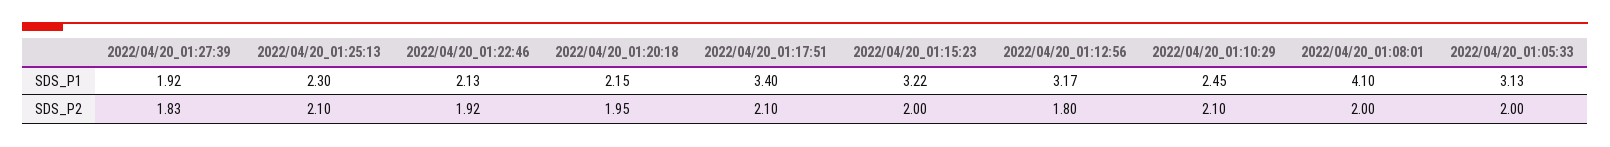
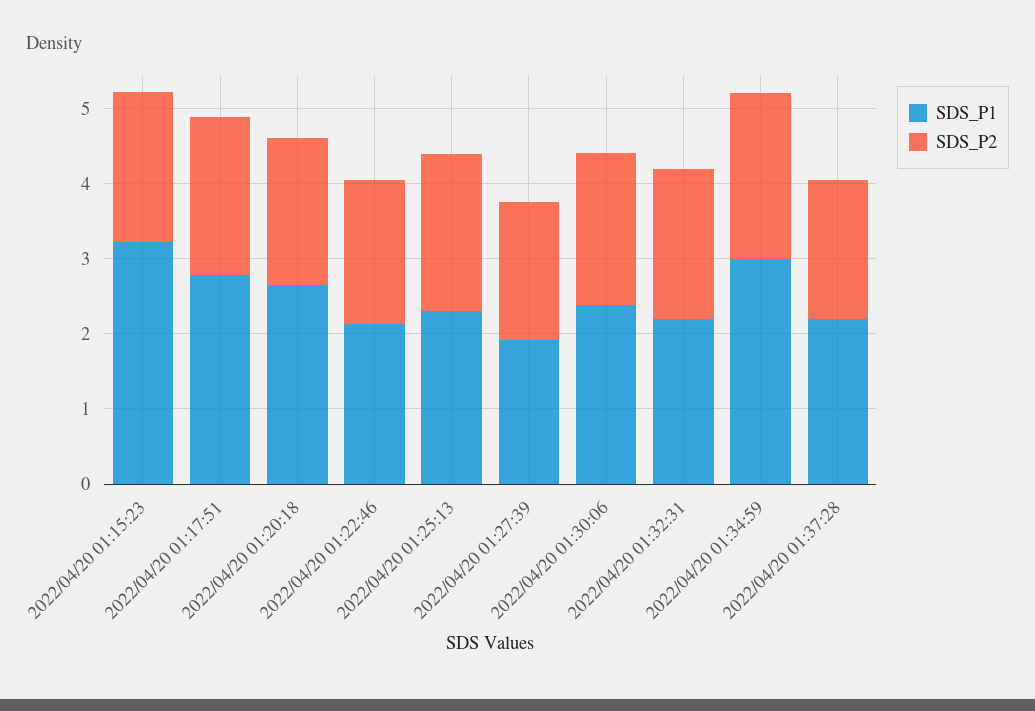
SDS_P1, 2022/04/20_01:20:18: 2.15 -> 2.6
SDS_P1, 2022/04/20_01:17:51: 3.4 -> 2.8
SDS_P1, 2022/04/20_01:12:56: 3.17 -> none
SDS_P1, 2022/04/20_01:10:29: 2.45 -> none
SDS_P1, 2022/04/20_01:08:01: 4.1 -> none
SDS_P1, 2022/04/20_01:05:33: 3.13 -> none
SDS_P2, 2022/04/20_01:12:56: 1.8 -> none
SDS_P2, 2022/04/20_01:10:29: 2.1 -> none
SDS_P2, 2022/04/20_01:08:01: 2 -> none
SDS_P2, 2022/04/20_01:05:33: 2 -> none
SDS_P1, 2022/04/20 01:30:06: none -> 2.4
SDS_P2, 2022/04/20 01:30:06: none -> 2
SDS_P1, 2022/04/20 01:32:31: none -> 2.2
SDS_P2, 2022/04/20 01:32:31: none -> 2
SDS_P1, 2022/04/20 01:34:59: none -> 3
SDS_P2, 2022/04/20 01:34:59: none -> 2.2
SDS_P1, 2022/04/20 01:37:28: none -> 2.2
SDS_P2, 2022/04/20 01:37:28: none -> 1.8

